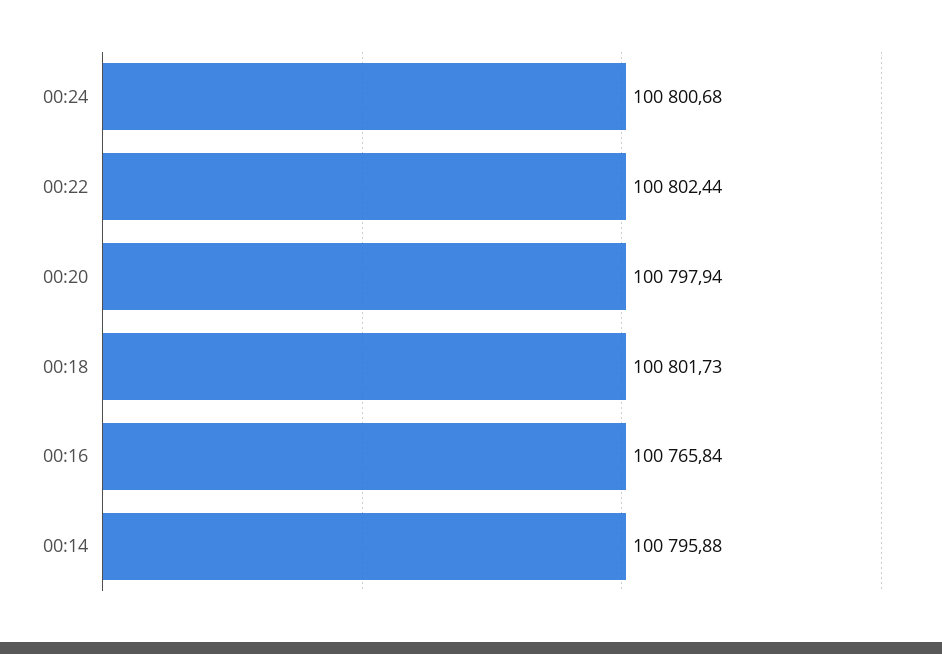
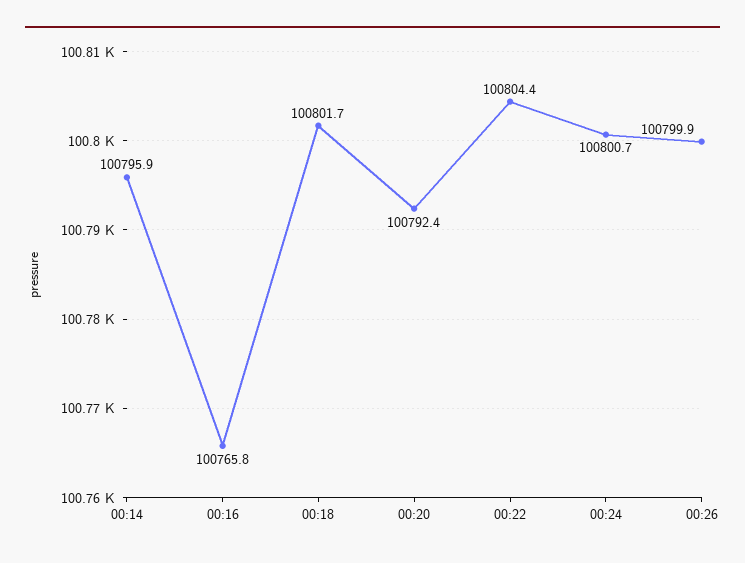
00:22: 100802.44 -> 100804.4
00:20: 100797.94 -> 100792.4
00:26: none -> 100799.9

